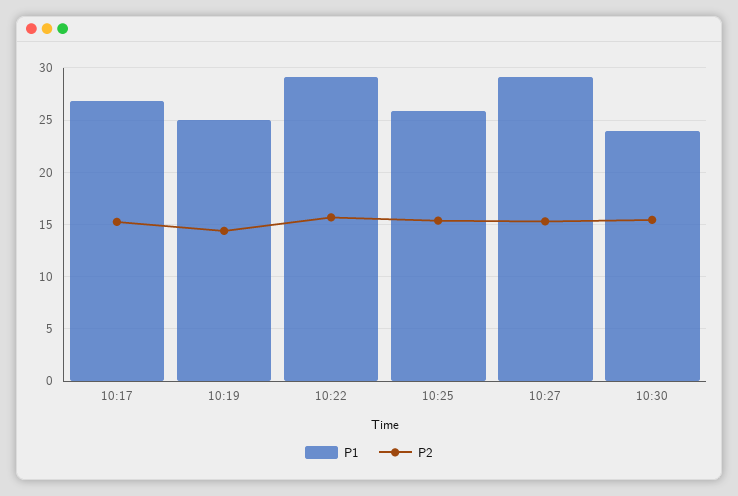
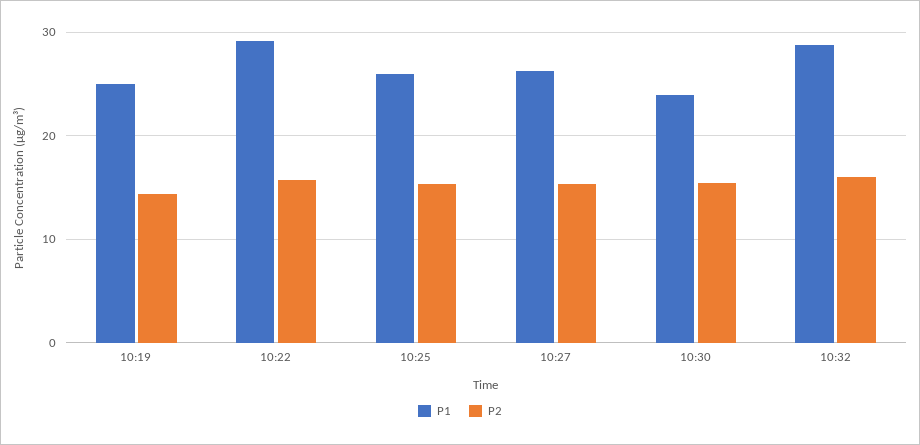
P1, 10:17: 27 -> none
P2, 10:17: 15 -> none
P1, 10:27: 29 -> 26
P1, 10:32: none -> 29
P2, 10:32: none -> 16

